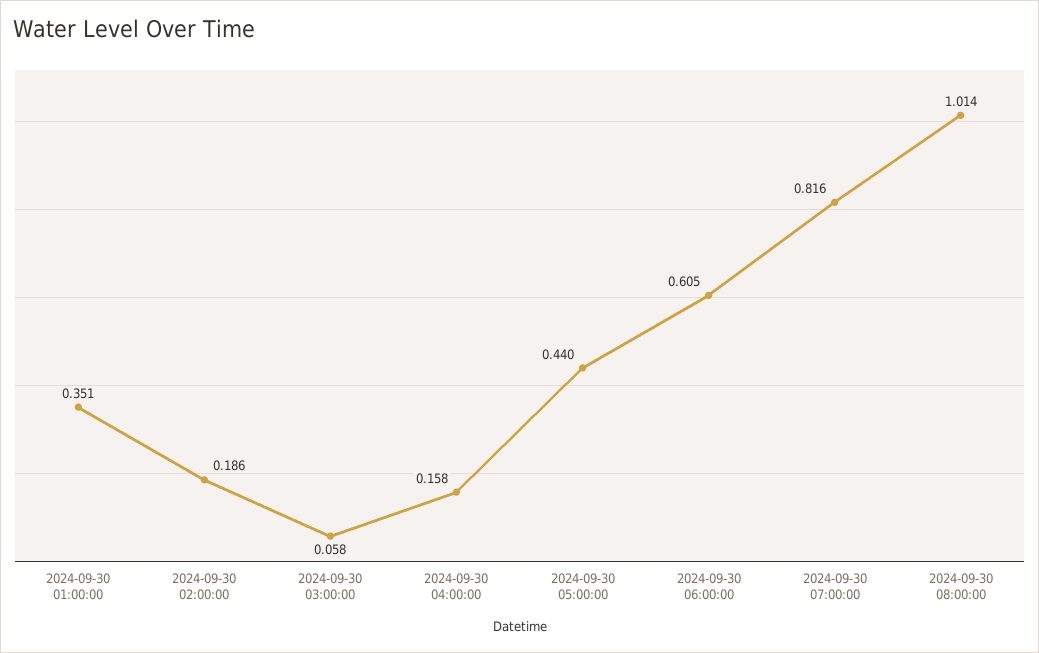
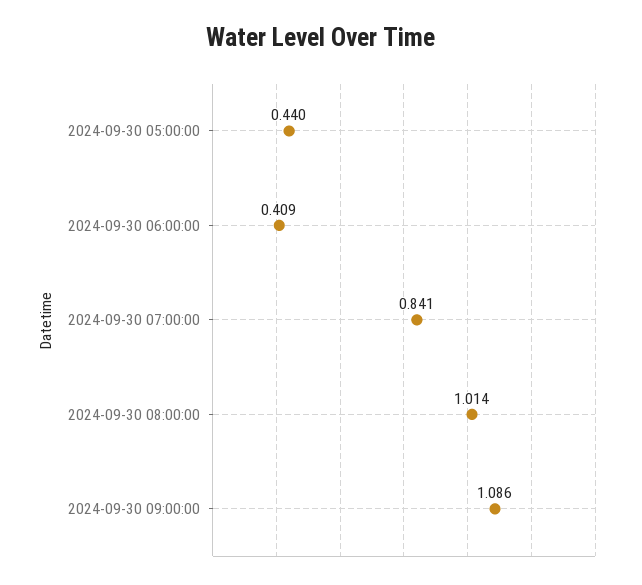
2024-09-30 01:00:00: 0.351 -> none
2024-09-30 02:00:00: 0.186 -> none
2024-09-30 03:00:00: 0.058 -> none
2024-09-30 04:00:00: 0.158 -> none
2024-09-30 06:00:00: 0.605 -> 0.409
2024-09-30 07:00:00: 0.816 -> 0.841
2024-09-30 09:00:00: none -> 1.086

